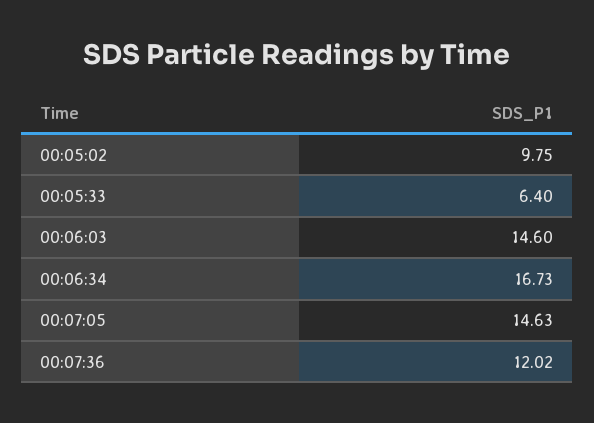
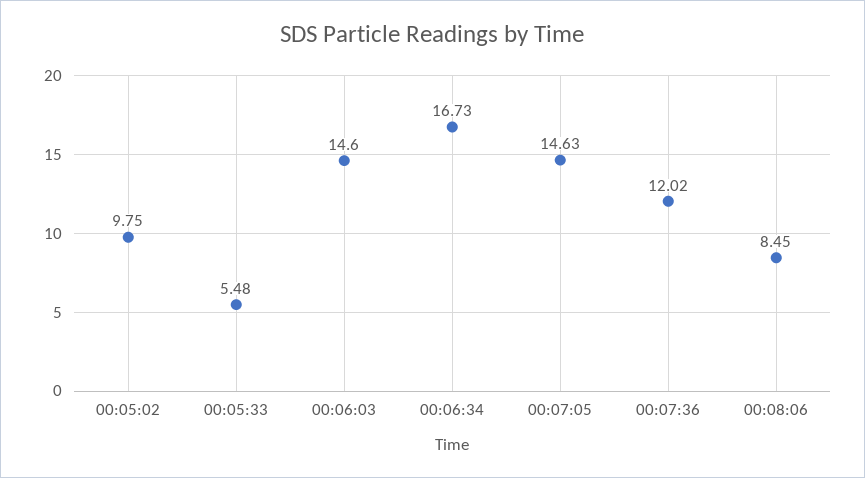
00:05:33: 6.4 -> 5.48
00:08:06: none -> 8.45

